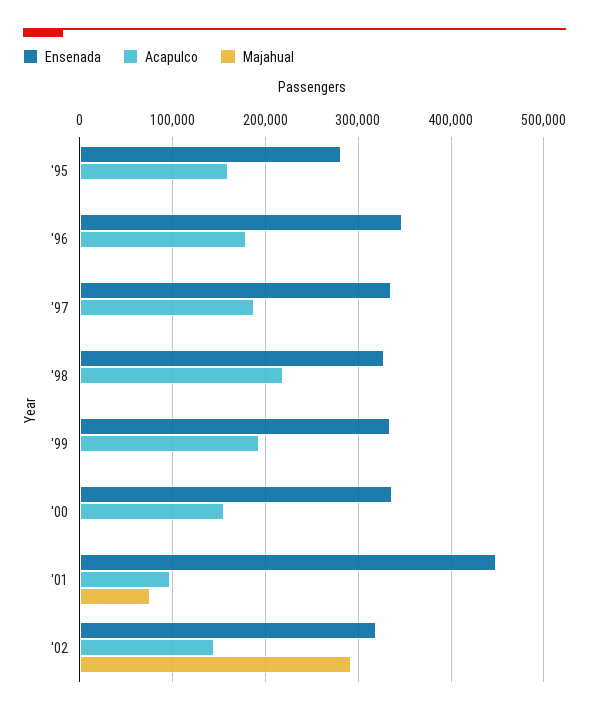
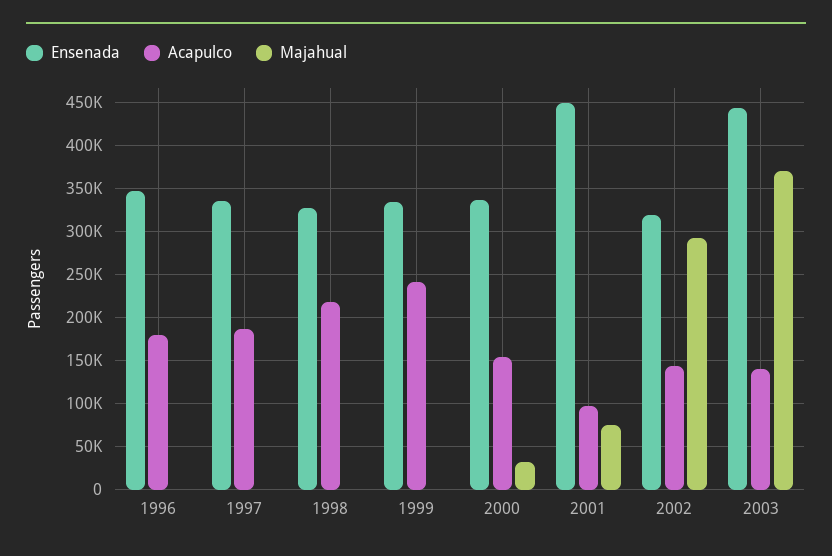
Ensenada, '95: 280000 -> none
Acapulco, '95: 160000 -> none
Majahual, '95: 0 -> none
Acapulco, '99: 190000 -> 240000
Majahual, '00: 0 -> 30000
Ensenada, 2003: none -> 440000
Acapulco, 2003: none -> 140000
Majahual, 2003: none -> 370000

